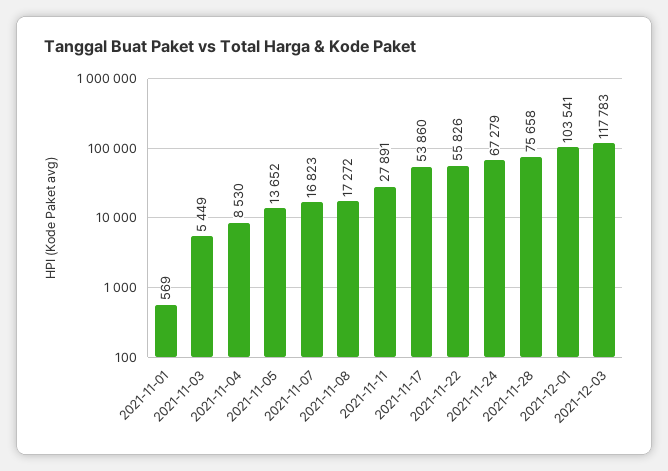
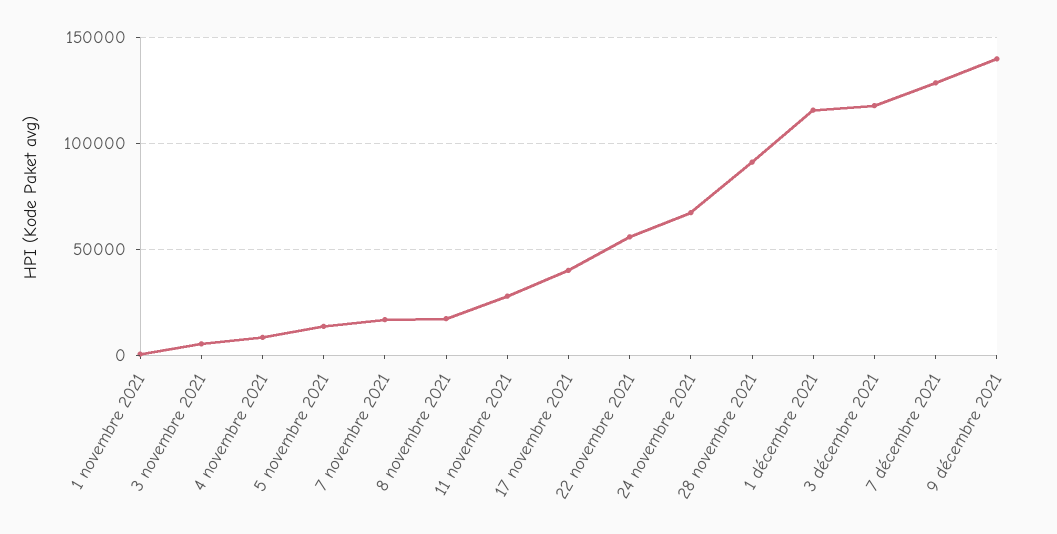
2021-11-17: 53860 -> 40000
2021-11-28: 75658 -> 90000
2021-12-01: 103541 -> 115000
7 décembre 2021: none -> 130000
9 décembre 2021: none -> 140000

